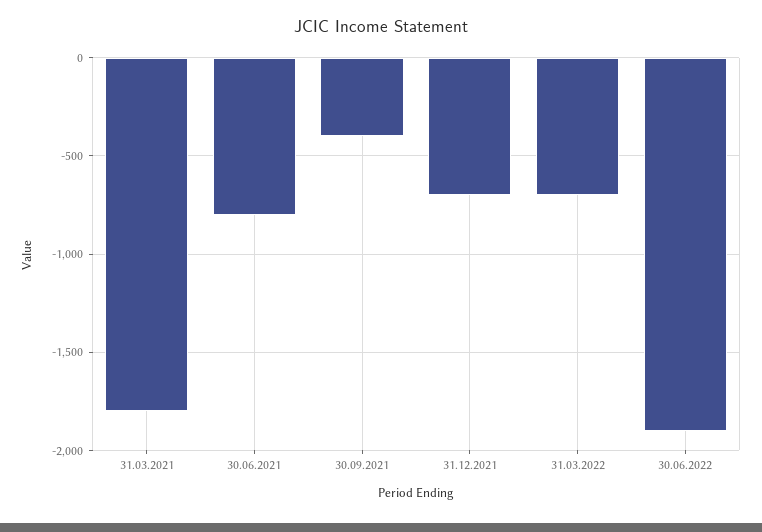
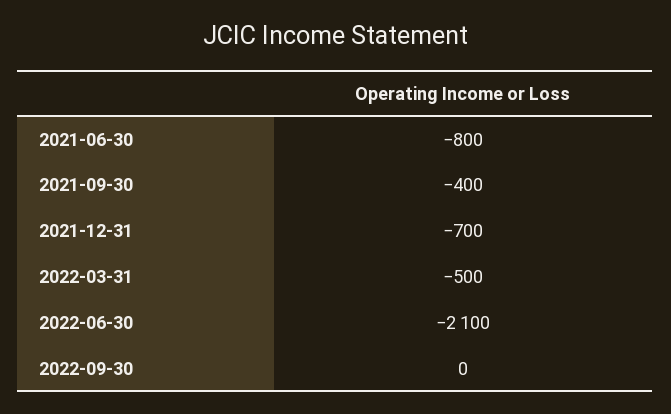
31.03.2021: -1800 -> none
31.03.2022: -700 -> -500
30.06.2022: -1900 -> -2100
2022-09-30: none -> 0

